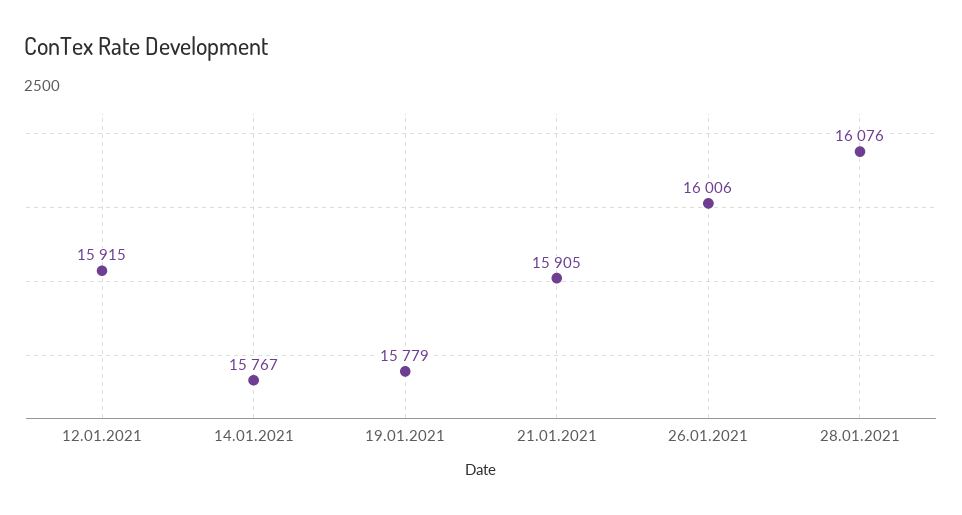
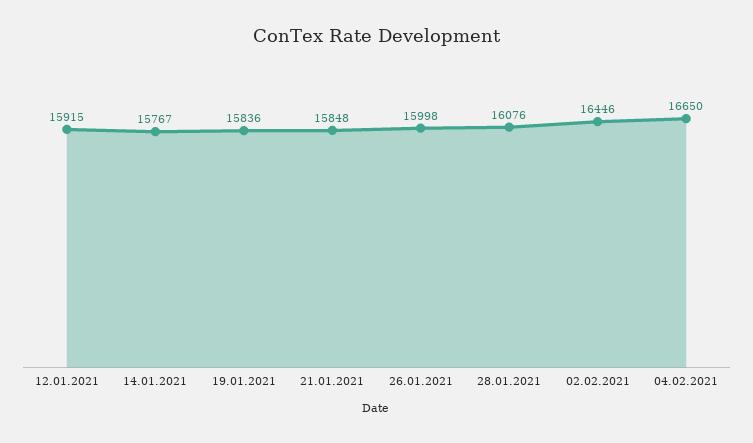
19.01.2021: 15779 -> 15836
21.01.2021: 15905 -> 15848
26.01.2021: 16006 -> 15998
02.02.2021: none -> 16446
04.02.2021: none -> 16650

